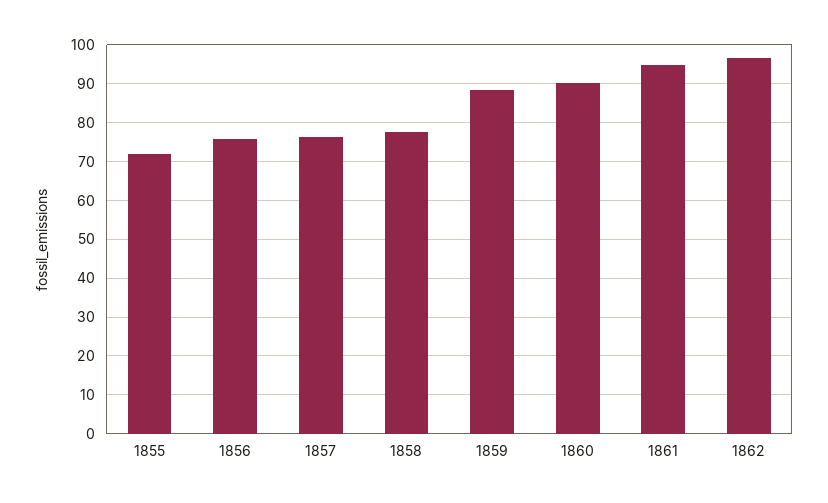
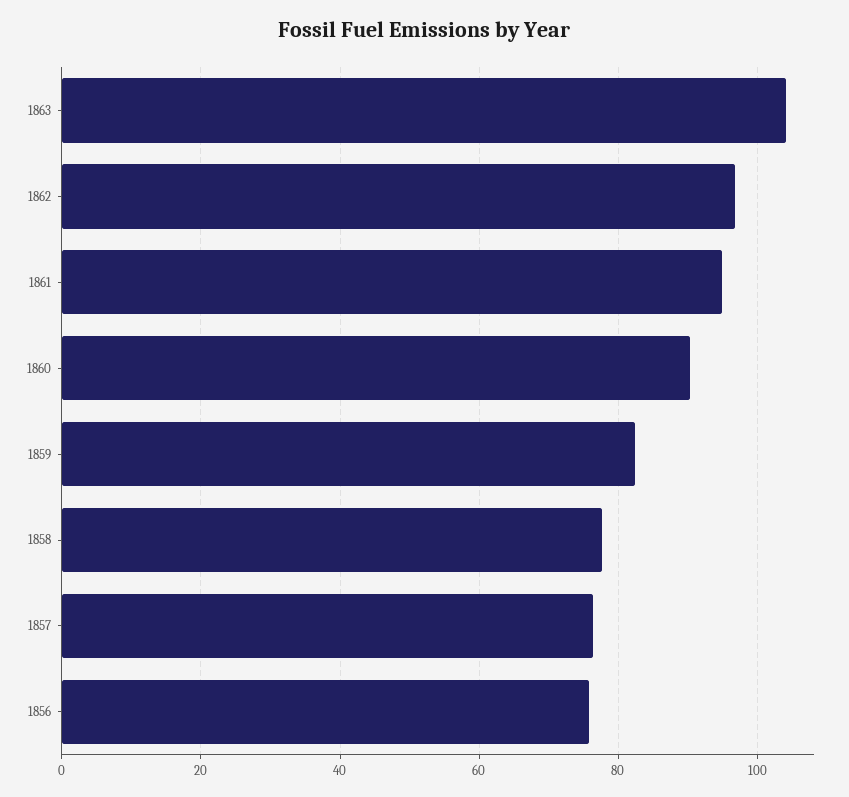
1855: 72 -> none
1859: 88 -> 82
1863: none -> 104

